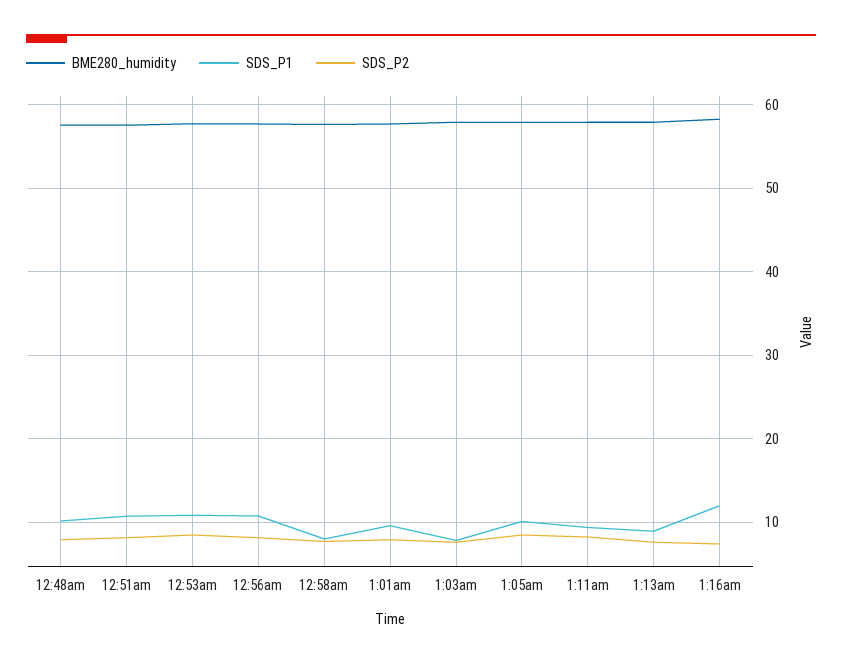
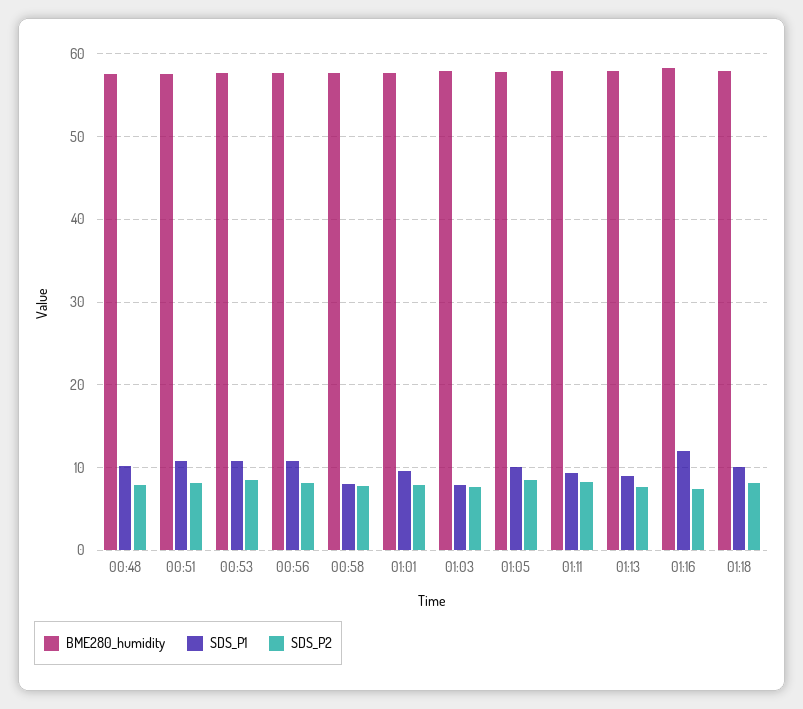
BME280_humidity, 01:18: none -> 58
SDS_P1, 01:18: none -> 10
SDS_P2, 01:18: none -> 8

